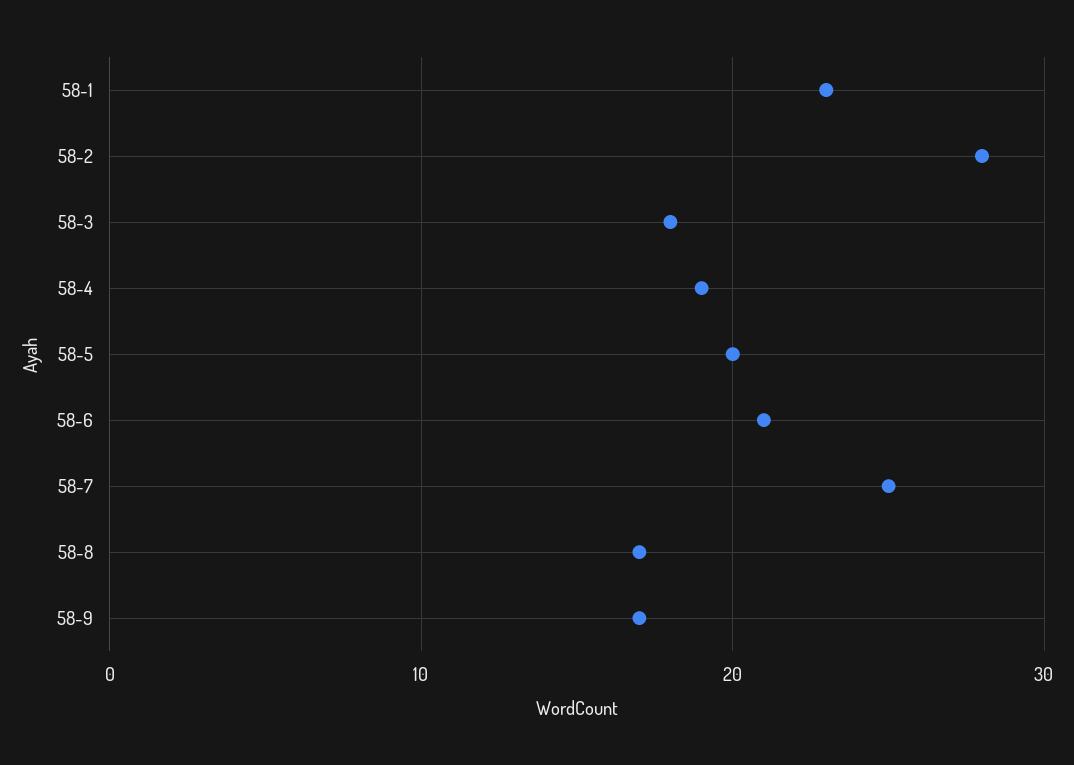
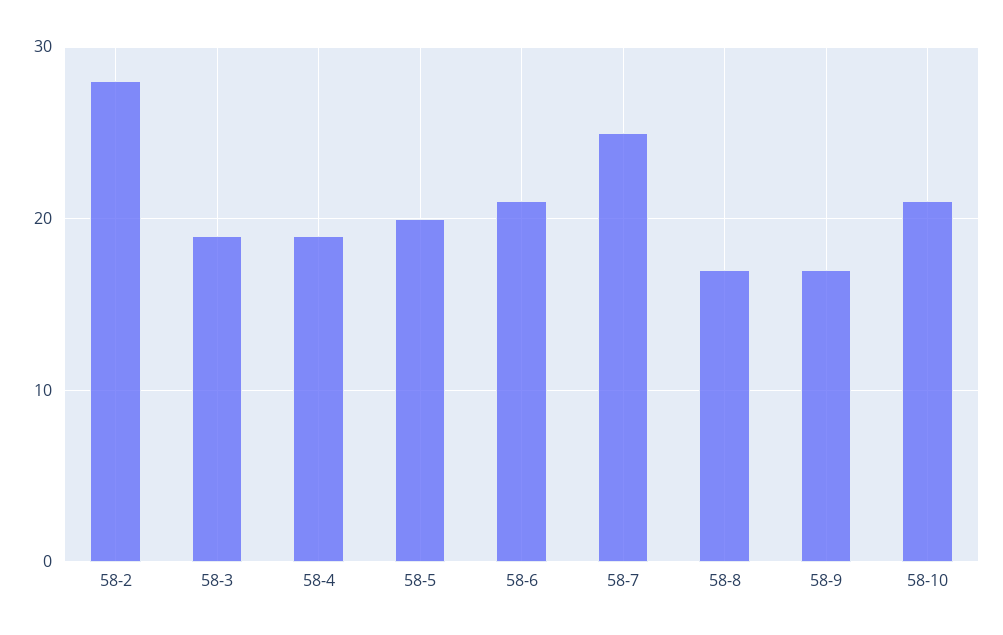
58-1: 23 -> none
58-3: 18 -> 19
58-10: none -> 21

